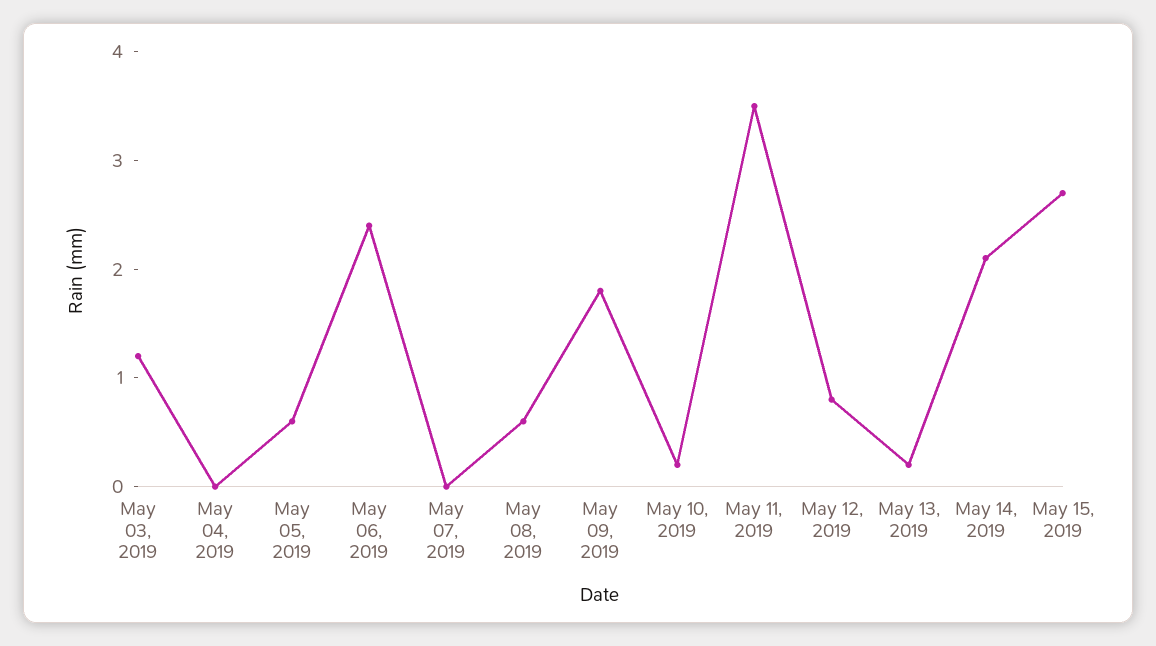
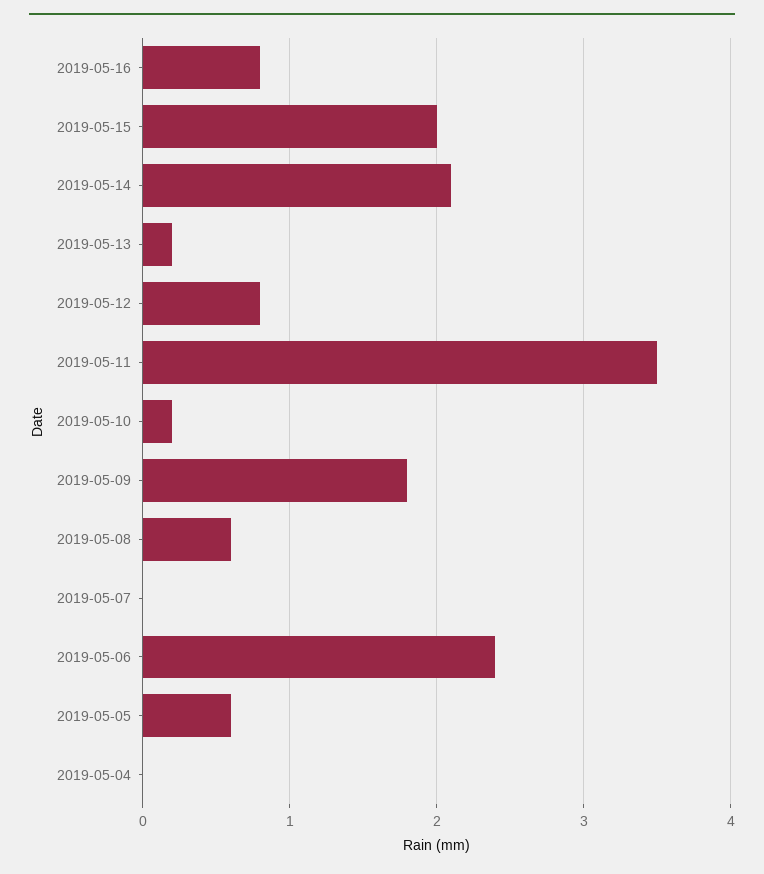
May 03, 2019: 1.2 -> none
May 15, 2019: 2.7 -> 2
2019-05-16: none -> 0.8

